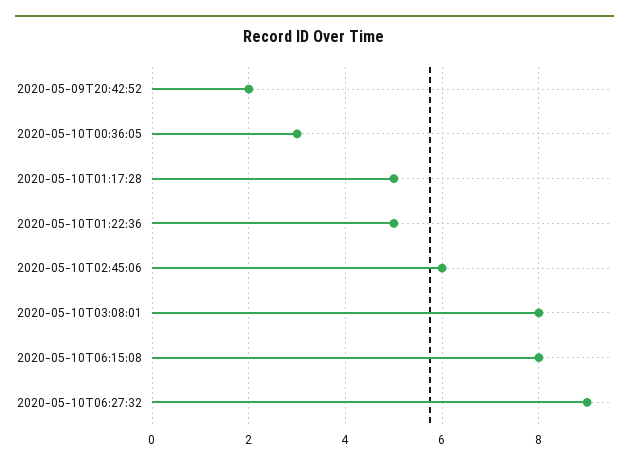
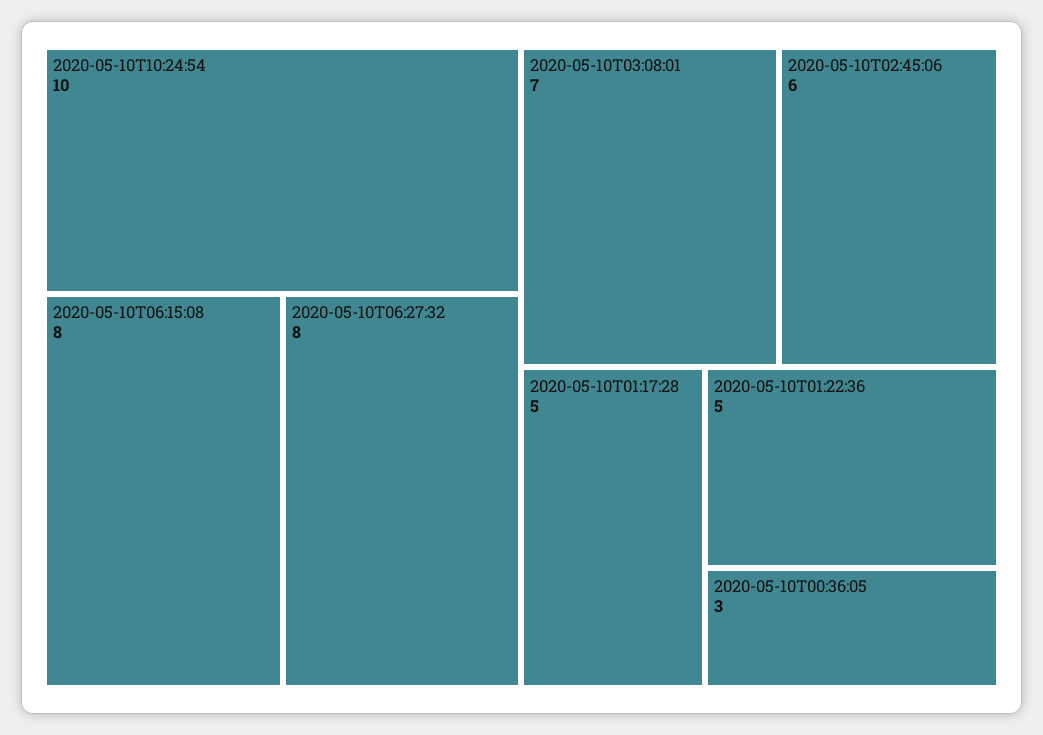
2020-05-09T20:42:52: 2 -> none
2020-05-10T03:08:01: 8 -> 7
2020-05-10T06:27:32: 9 -> 8
2020-05-10T10:24:54: none -> 10

